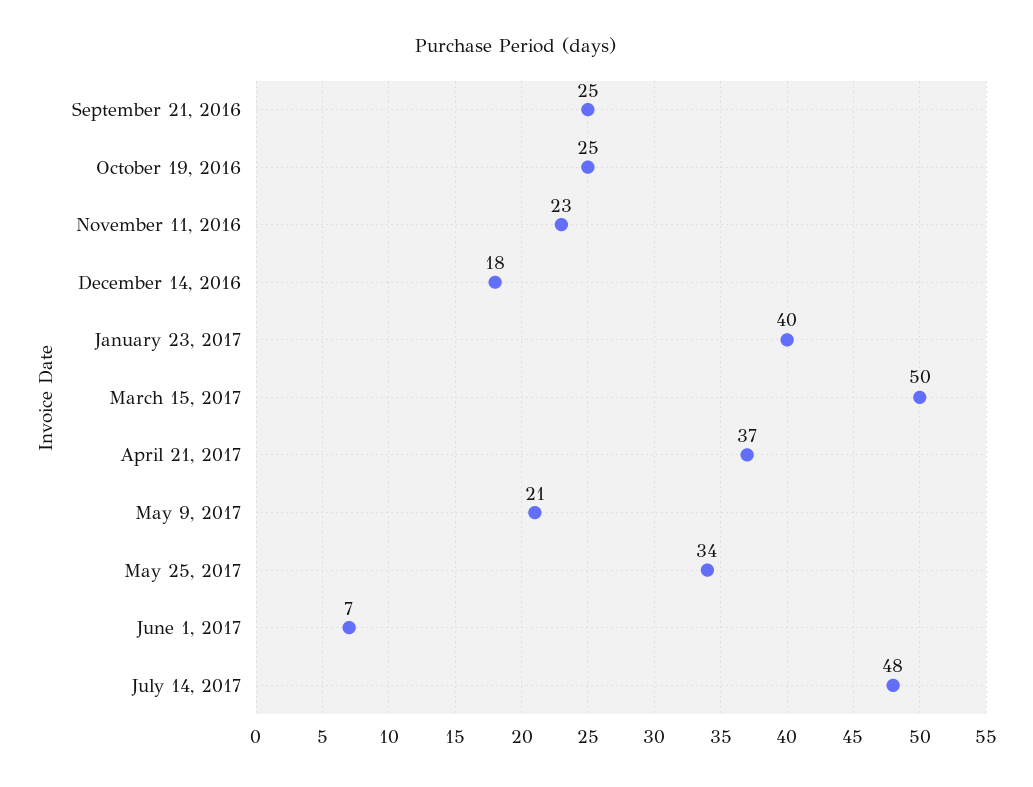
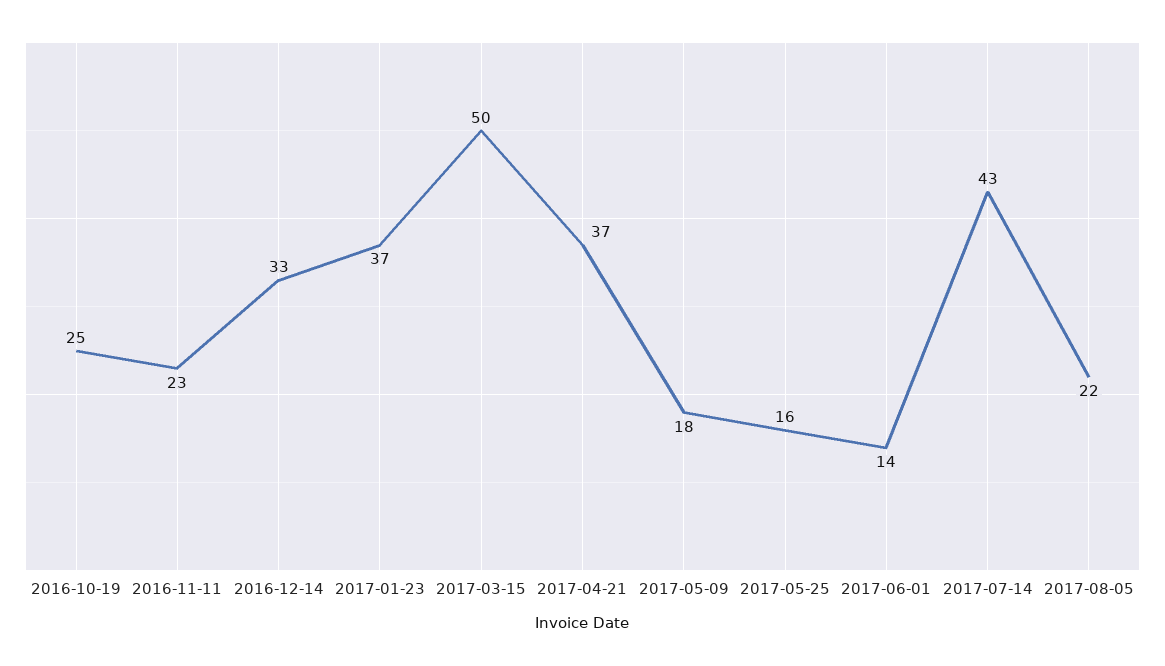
September 21, 2016: 25 -> none
December 14, 2016: 18 -> 33
January 23, 2017: 40 -> 37
May 9, 2017: 21 -> 18
May 25, 2017: 34 -> 16
June 1, 2017: 7 -> 14
July 14, 2017: 48 -> 43
2017-08-05: none -> 22

